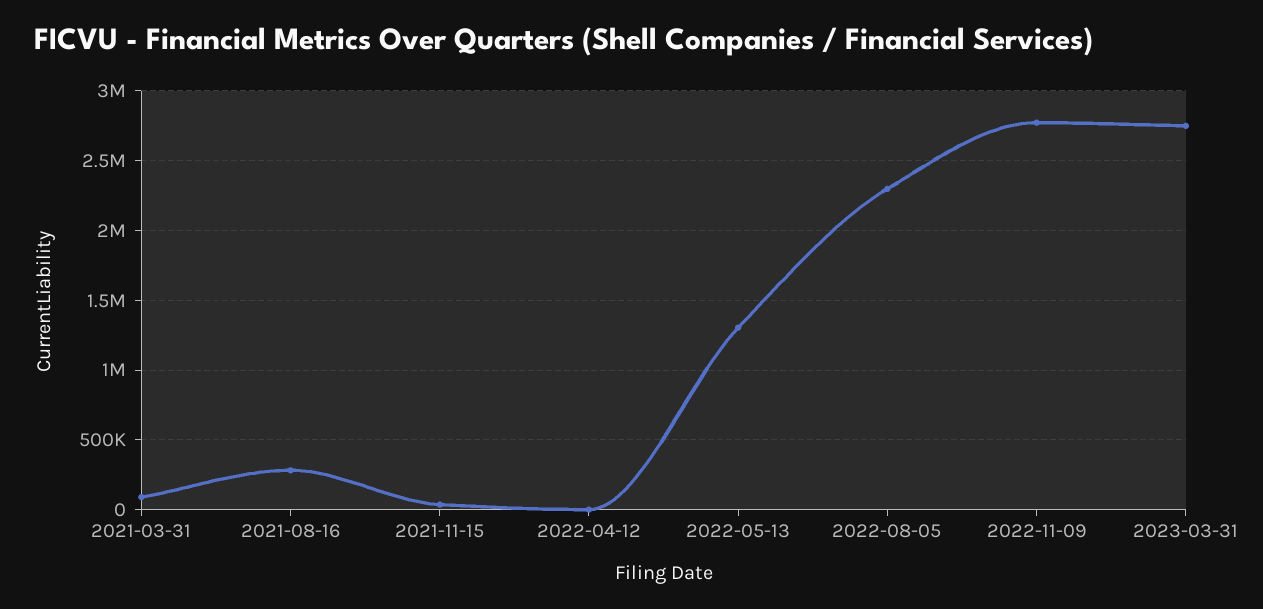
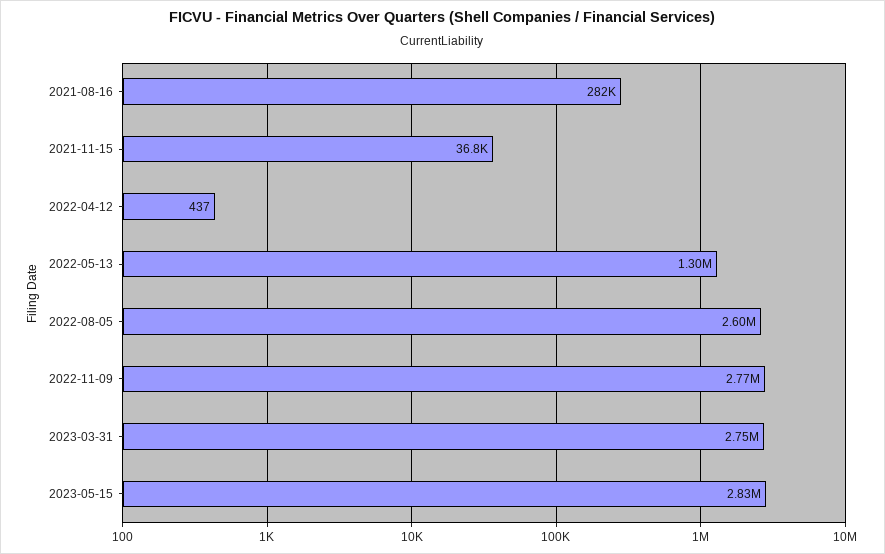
2021-03-31: 100000 -> none
2022-08-05: 2300000 -> 2600000
2023-05-15: none -> 2830000

